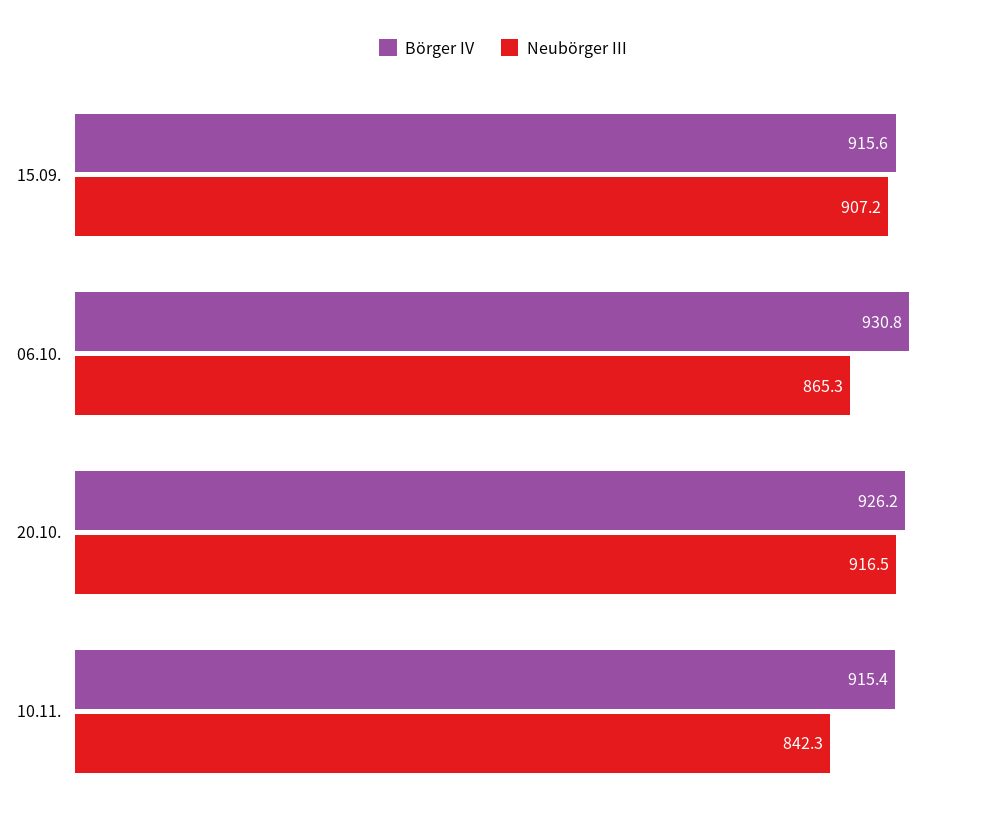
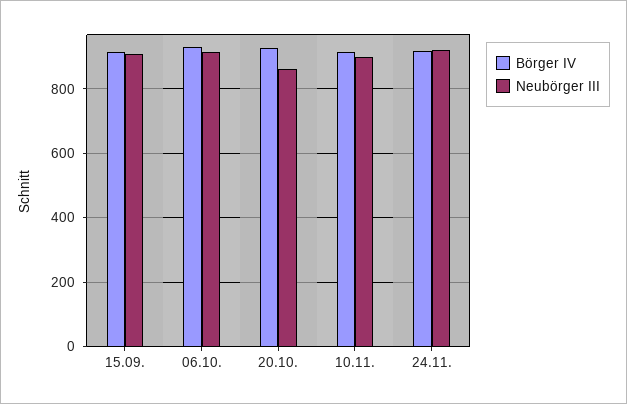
Neubörger III, 06.10.: 865.3 -> 920
Neubörger III, 20.10.: 916.5 -> 860
Neubörger III, 10.11.: 842.3 -> 900
Börger IV, 24.11.: none -> 920
Neubörger III, 24.11.: none -> 920

